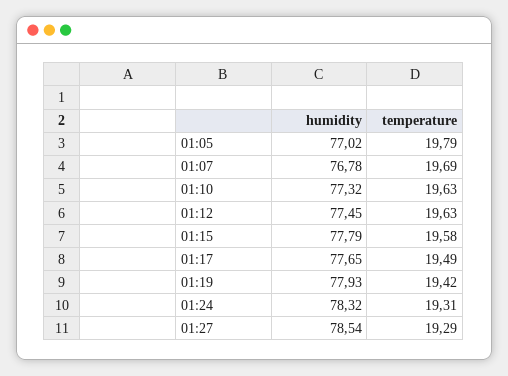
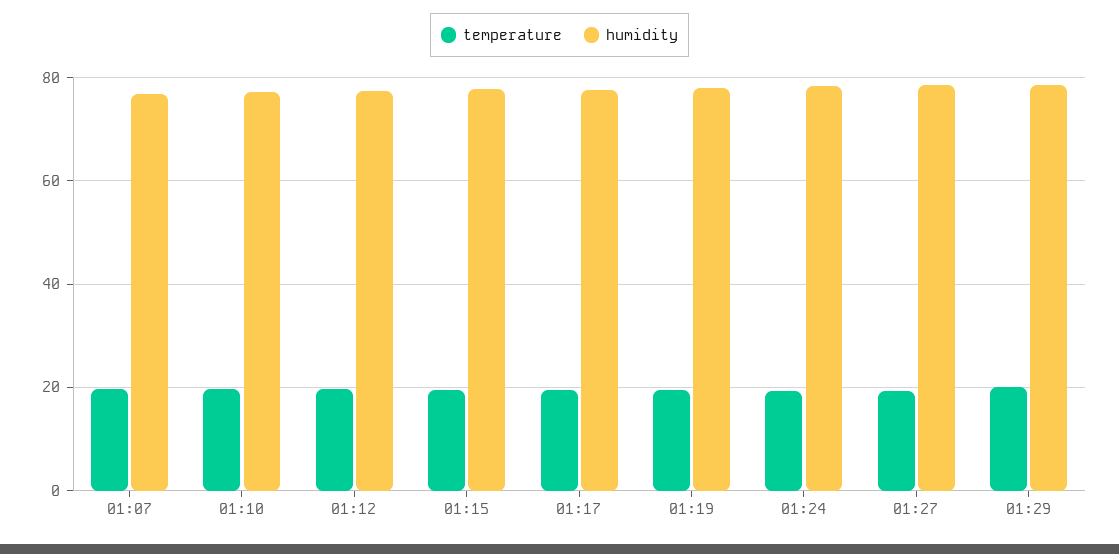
humidity, 01:05: 77.02 -> none
temperature, 01:05: 19.79 -> none
temperature, 01:29: none -> 20
humidity, 01:29: none -> 78

